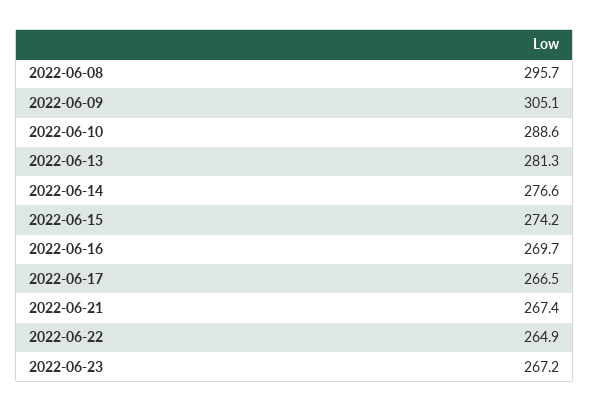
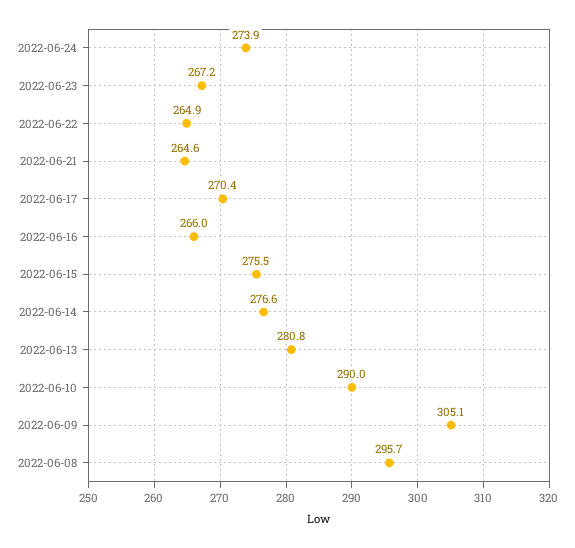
2022-06-10: 288.6 -> 290
2022-06-13: 281.3 -> 280.8
2022-06-15: 274.2 -> 275.5
2022-06-16: 269.7 -> 266
2022-06-17: 266.5 -> 270.4
2022-06-21: 267.4 -> 264.6
2022-06-24: none -> 273.9

